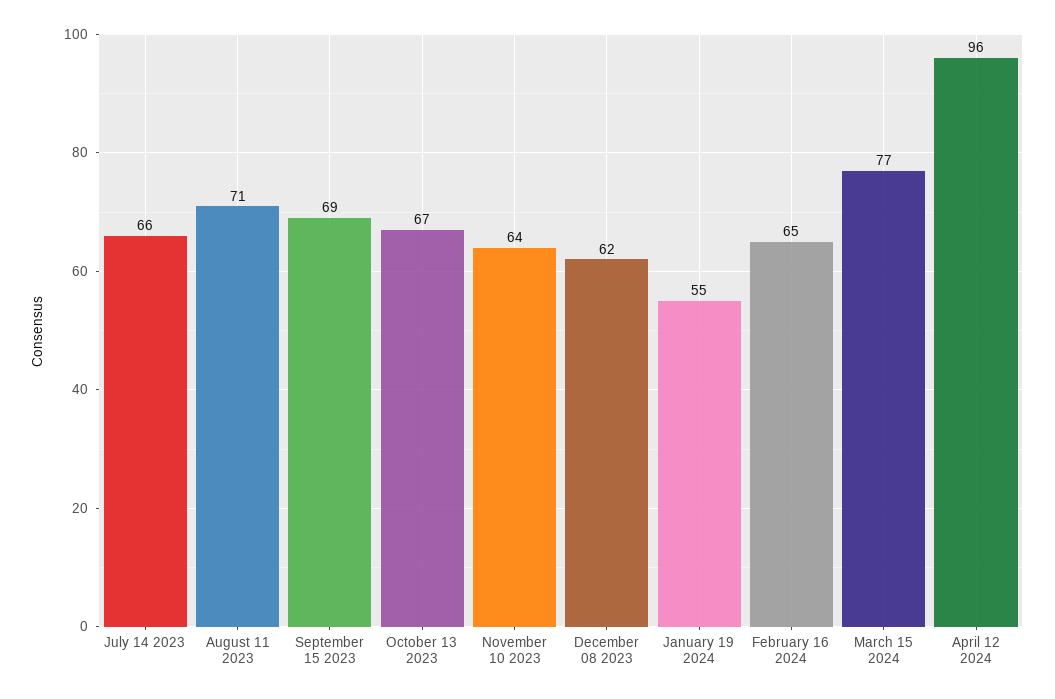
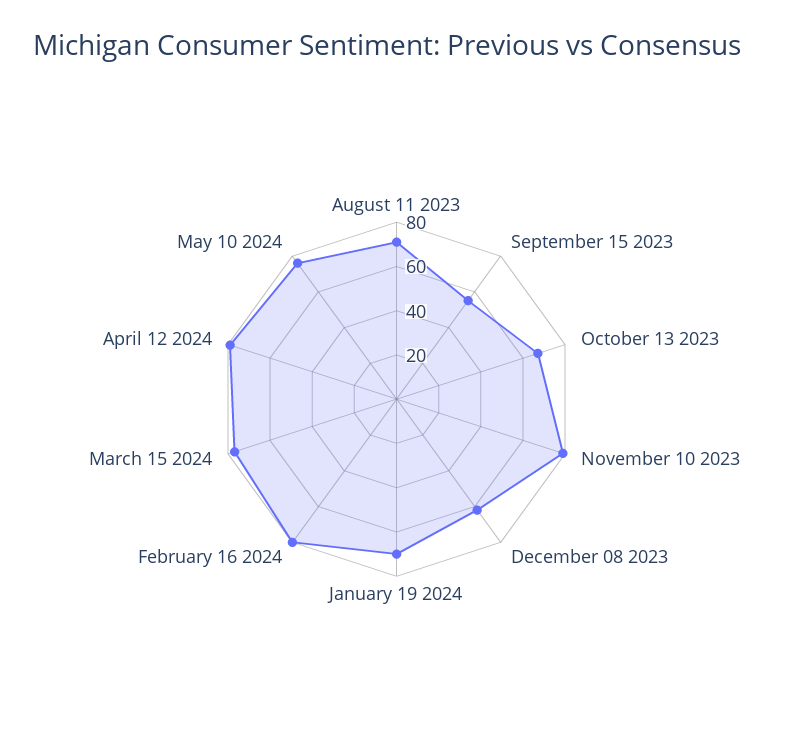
July 14 2023: 66 -> none
September 15 2023: 69 -> 55
November 10 2023: 64 -> 80
January 19 2024: 55 -> 70
February 16 2024: 65 -> 80
April 12 2024: 96 -> 80
May 10 2024: none -> 75

